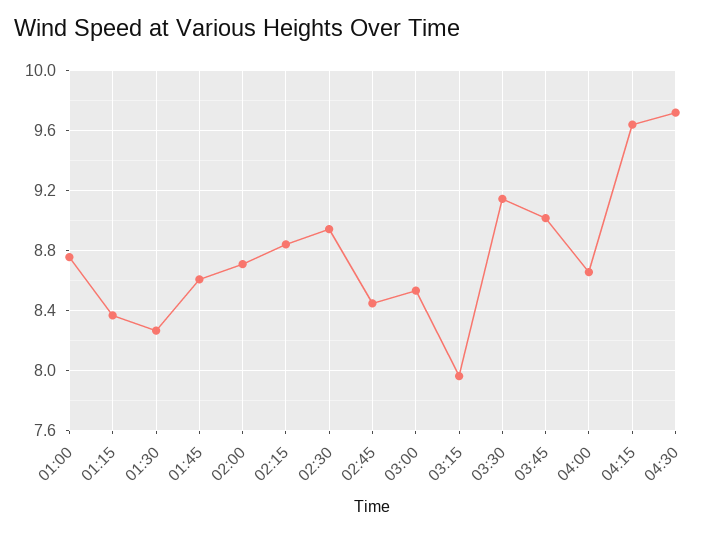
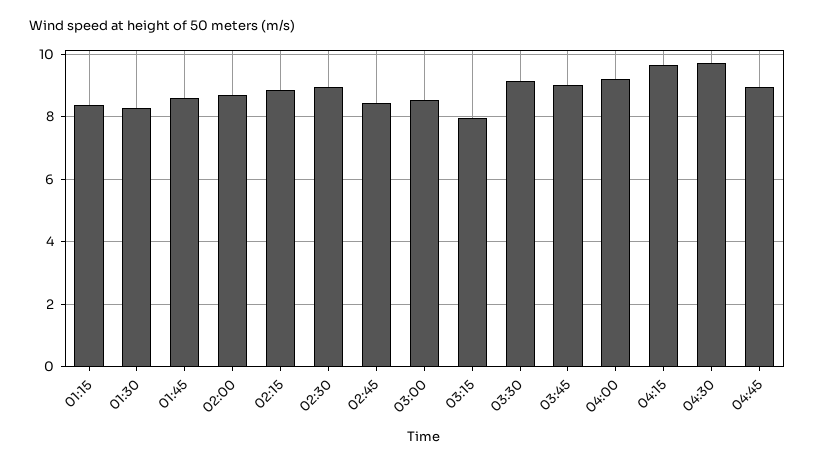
01:00: 8.75 -> none
04:00: 8.65 -> 9.2
04:45: none -> 9

